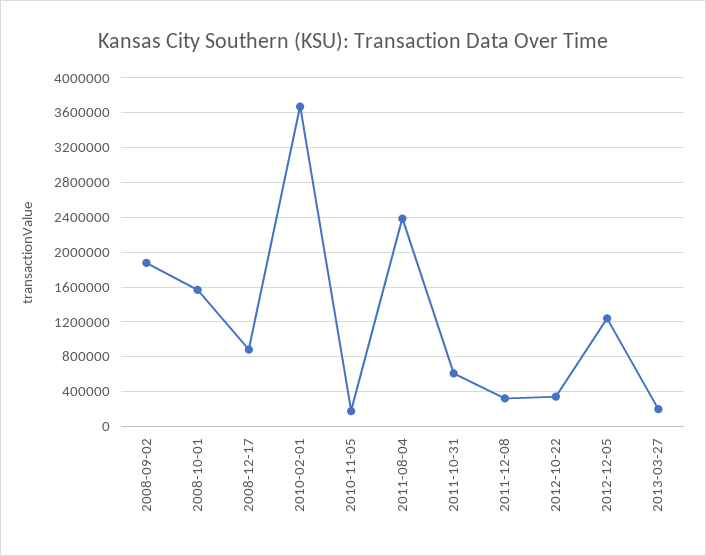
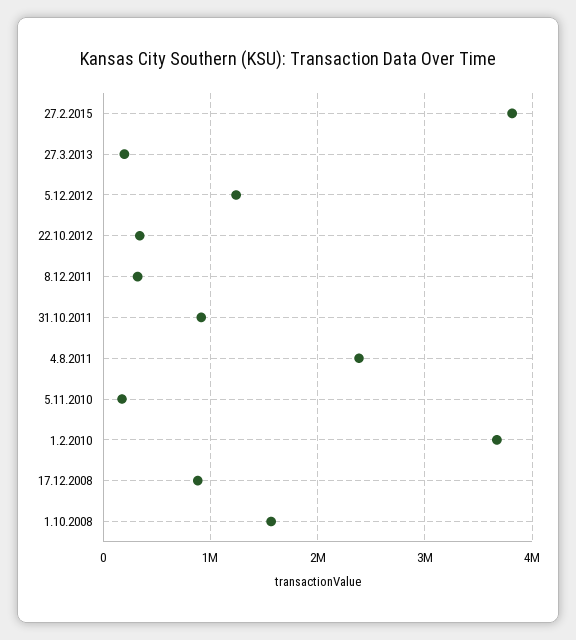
2008-09-02: 1900000 -> none
2011-10-31: 600000 -> 900000
27.2.2015: none -> 3800000

